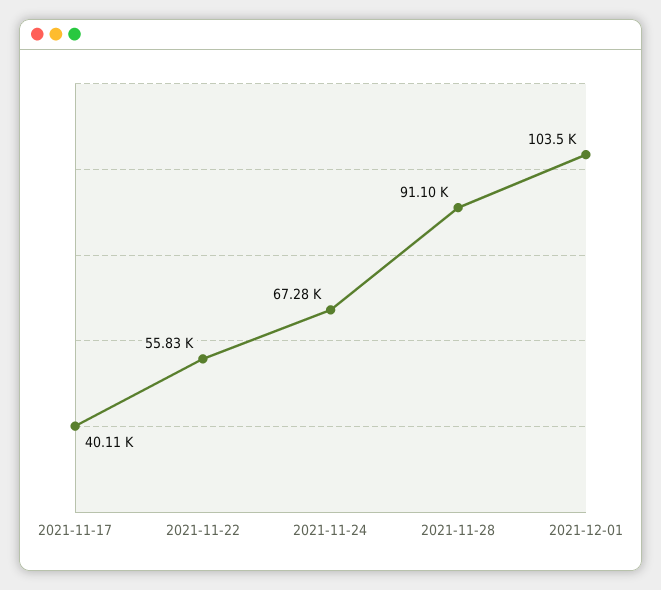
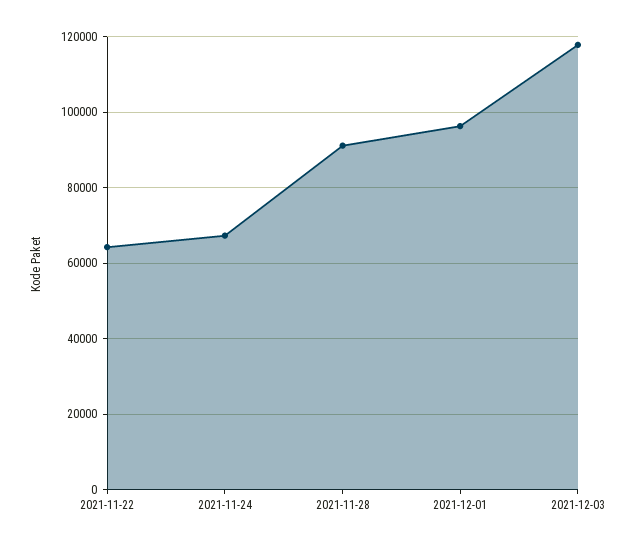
2021-11-17: 40110 -> none
2021-11-22: 55830 -> 64000
2021-12-01: 103500 -> 96000
2021-12-03: none -> 118000

